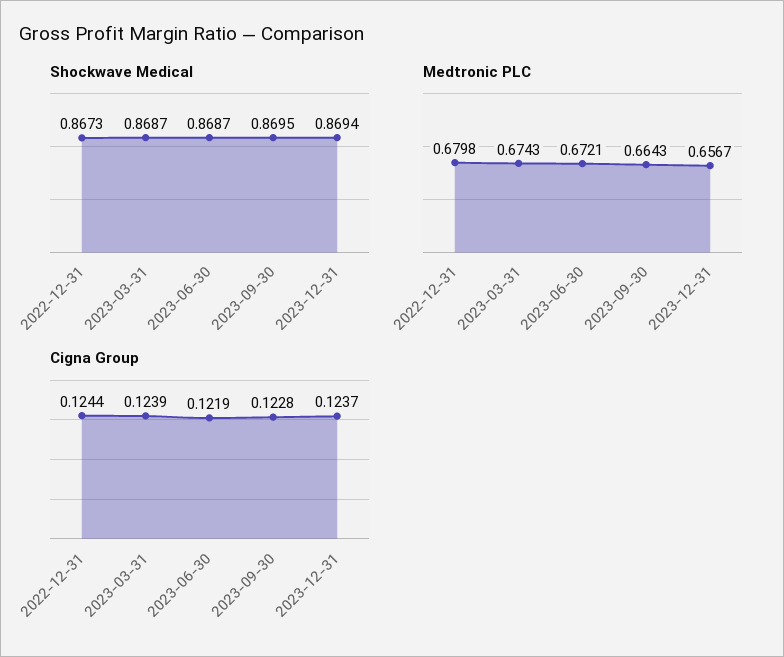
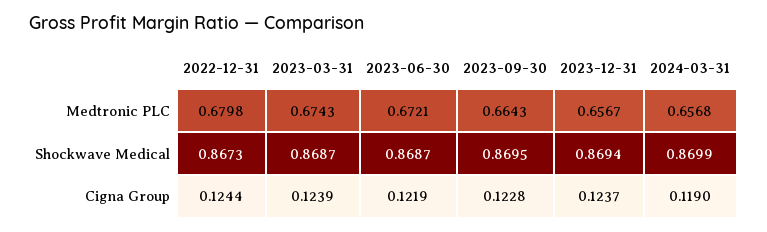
Medtronic PLC, 2024-03-31: none -> 0.6568
Shockwave Medical, 2024-03-31: none -> 0.8699
Cigna Group, 2024-03-31: none -> 0.119

